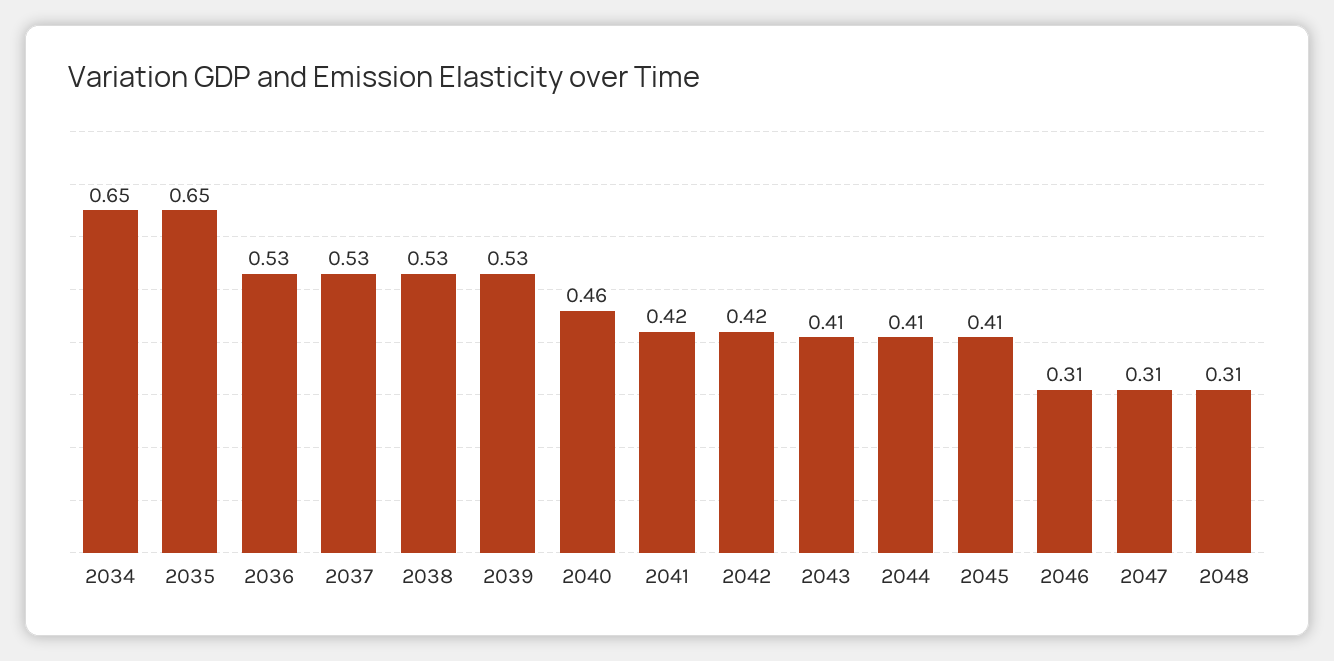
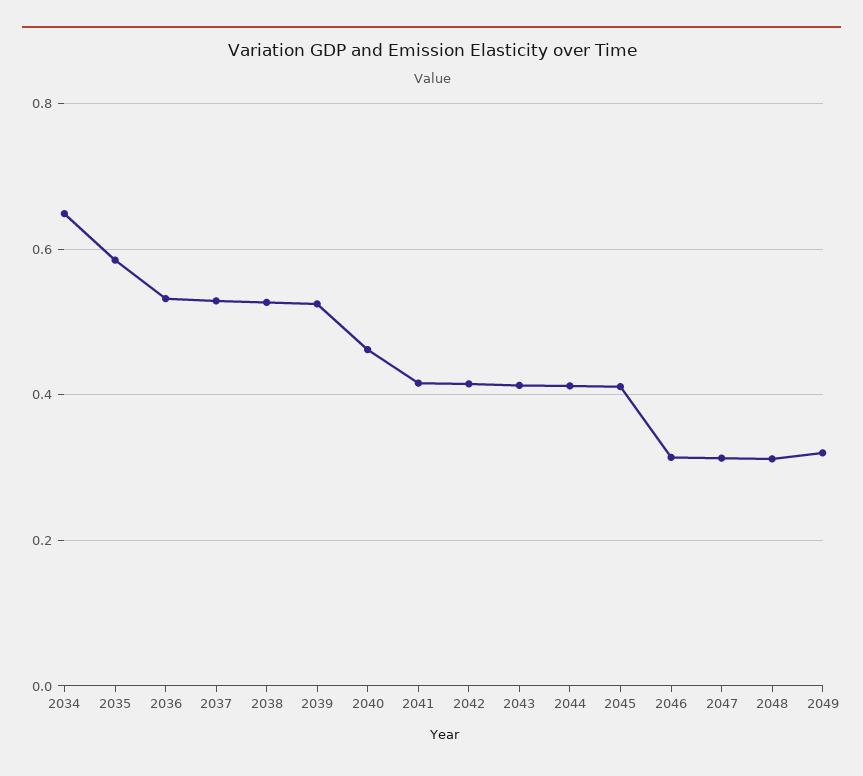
2035: 0.65 -> 0.58
2049: none -> 0.32

